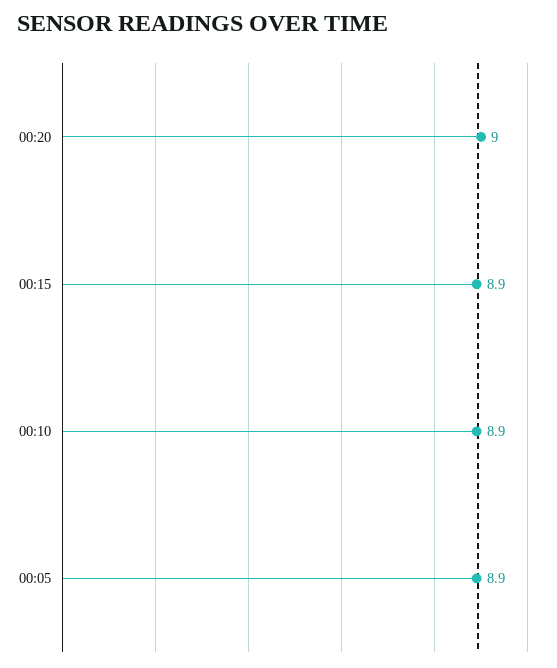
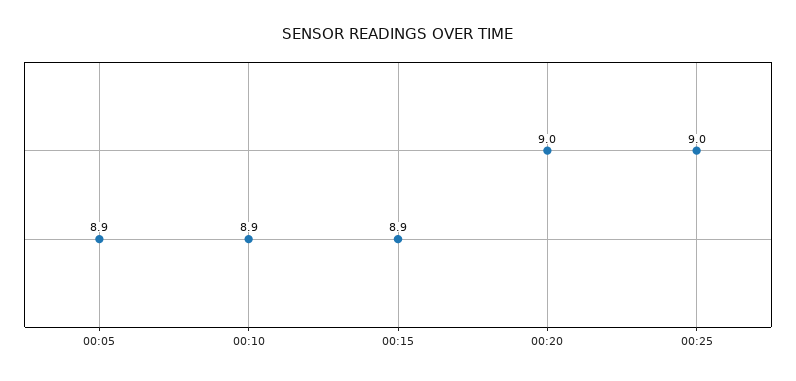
00:25: none -> 9

